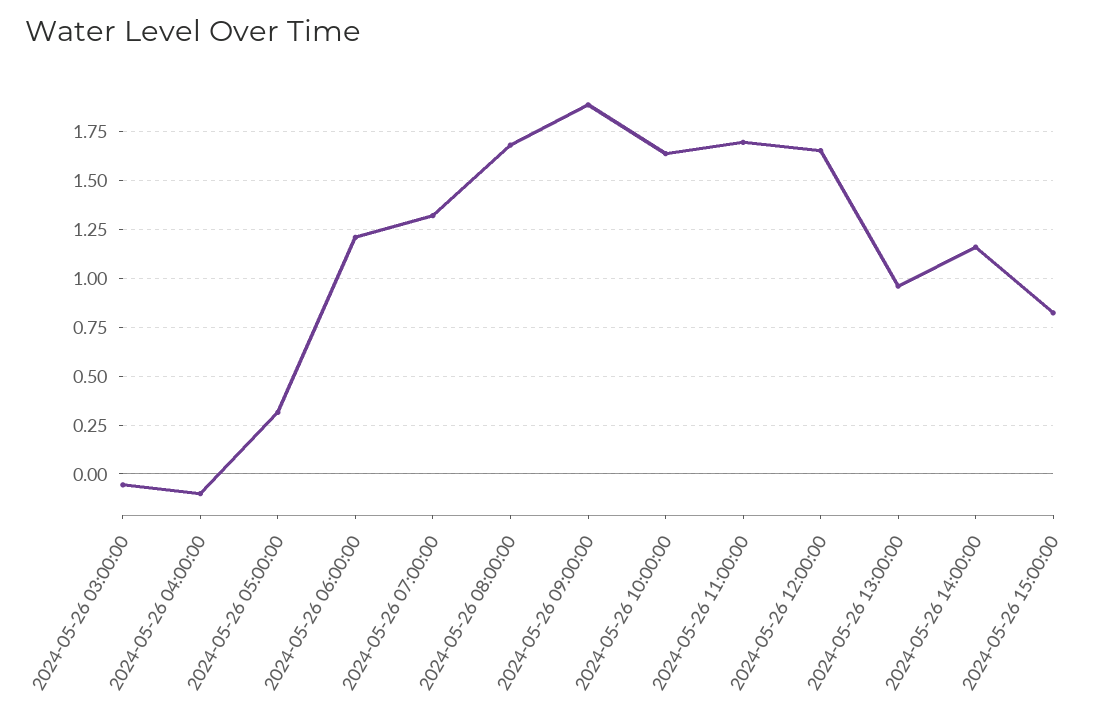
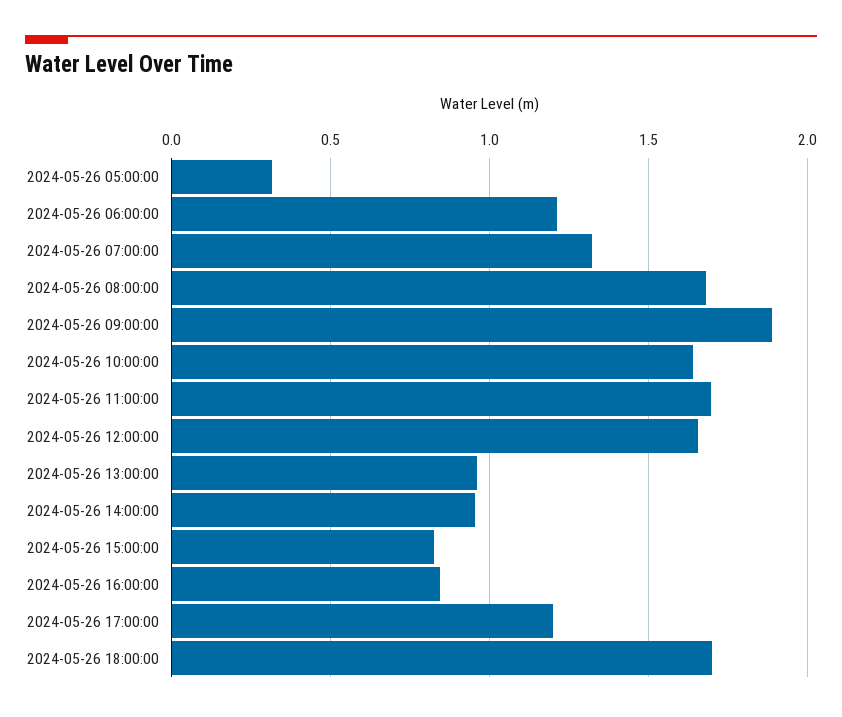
2024-05-26 03:00:00: -0.05 -> none
2024-05-26 04:00:00: -0.1 -> none
2024-05-26 14:00:00: 1.15 -> 0.95
2024-05-26 16:00:00: none -> 0.85
2024-05-26 17:00:00: none -> 1.2
2024-05-26 18:00:00: none -> 1.7

